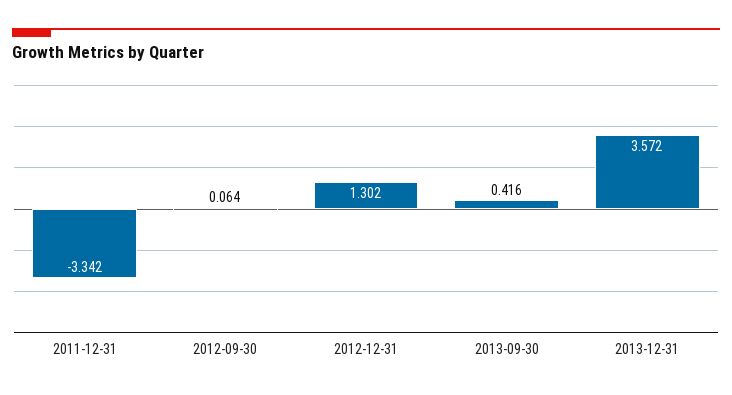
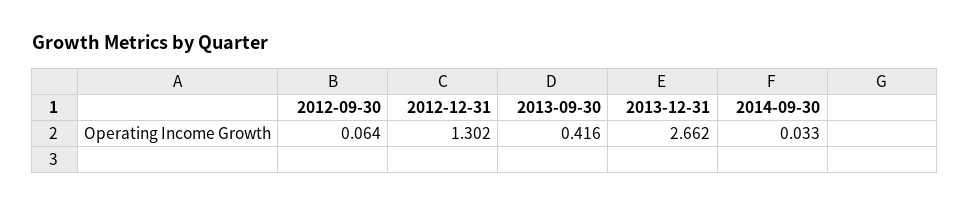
2011-12-31: -3.342 -> none
2013-12-31: 3.572 -> 2.662
2014-09-30: none -> 0.033

